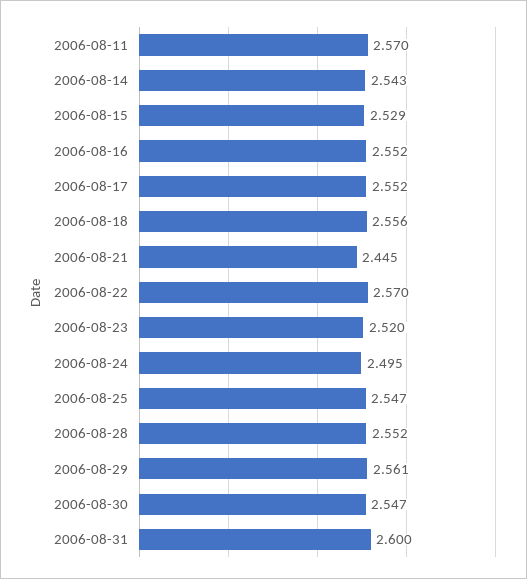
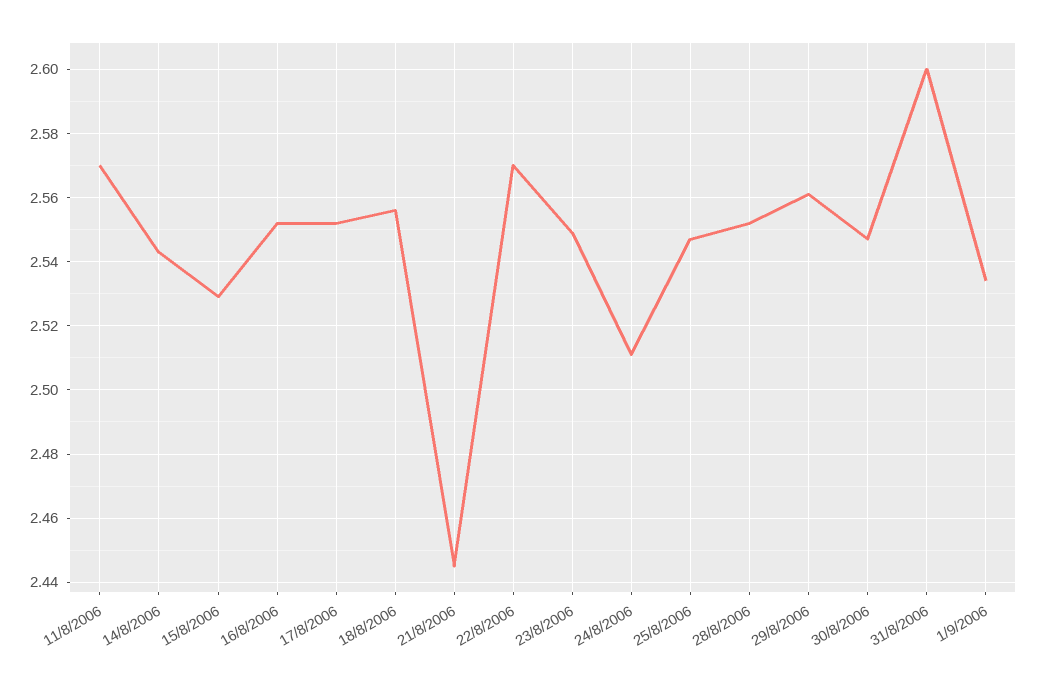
2006-08-23: 2.52 -> 2.55
2006-08-24: 2.495 -> 2.51
1/9/2006: none -> 2.535

